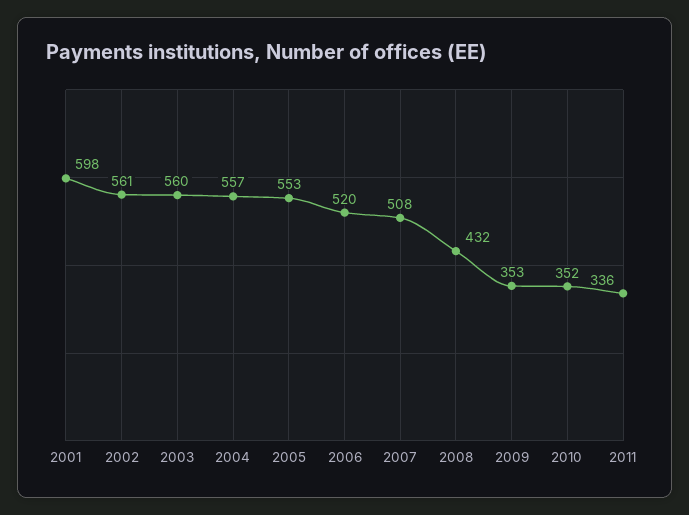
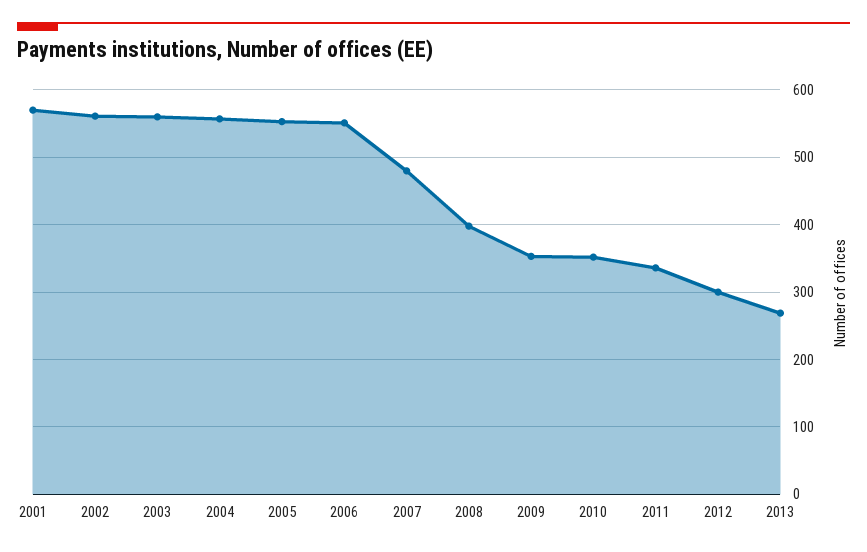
2001: 598 -> 570
2006: 520 -> 550
2007: 508 -> 480
2008: 432 -> 400
2012: none -> 300
2013: none -> 270

